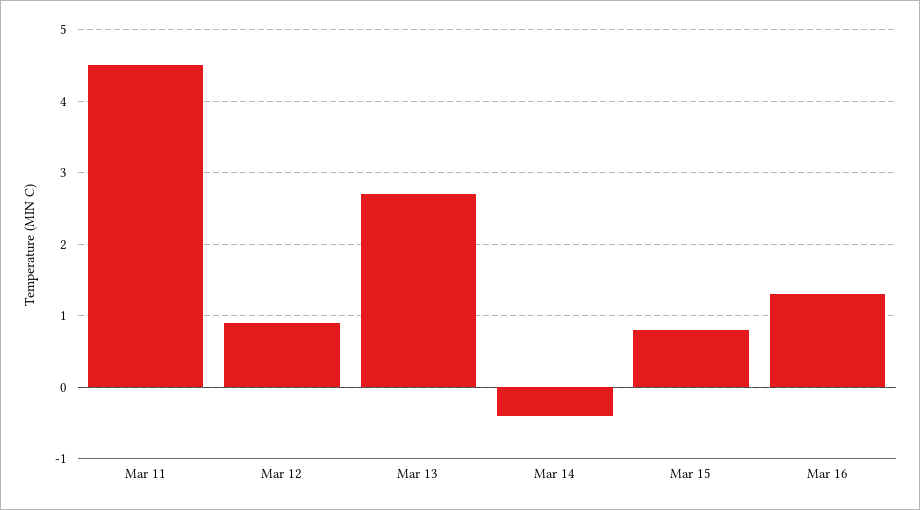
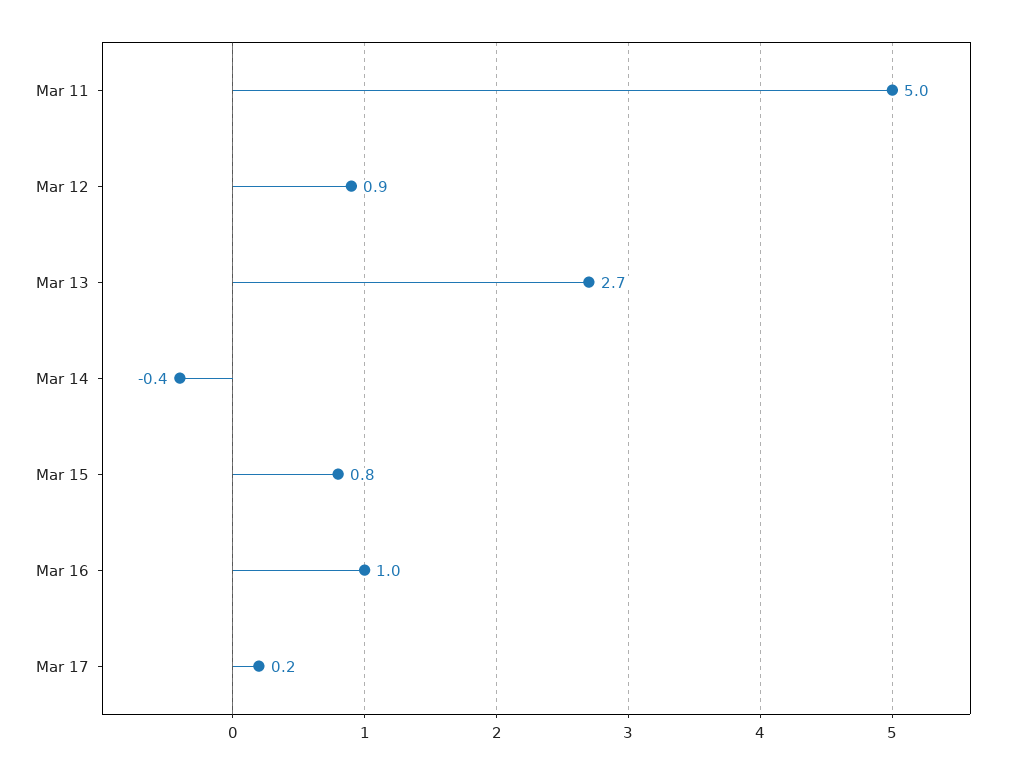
Mar 11: 4.5 -> 5
Mar 16: 1.3 -> 1
Mar 17: none -> 0.2

